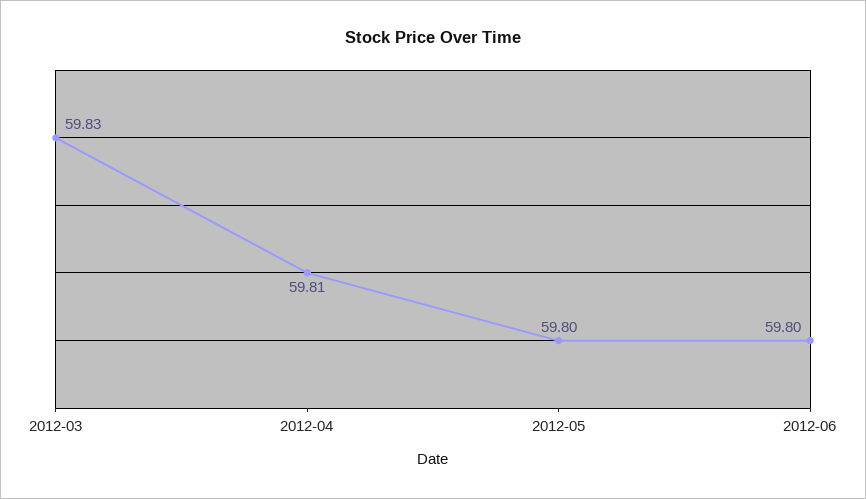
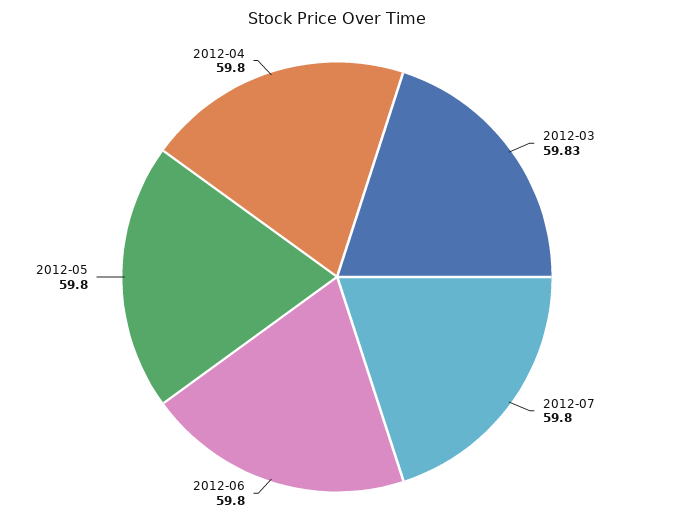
2012-04: 59.81 -> 59.8
2012-07: none -> 59.8

